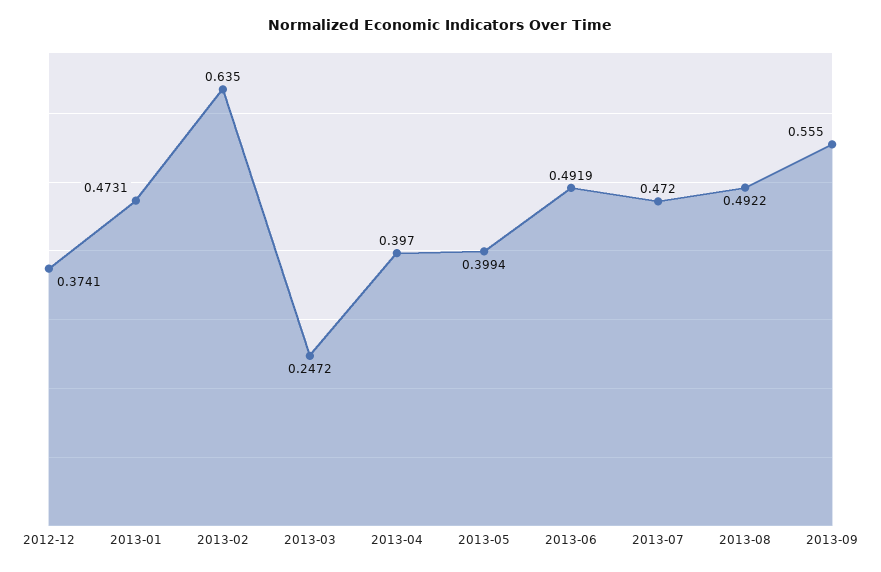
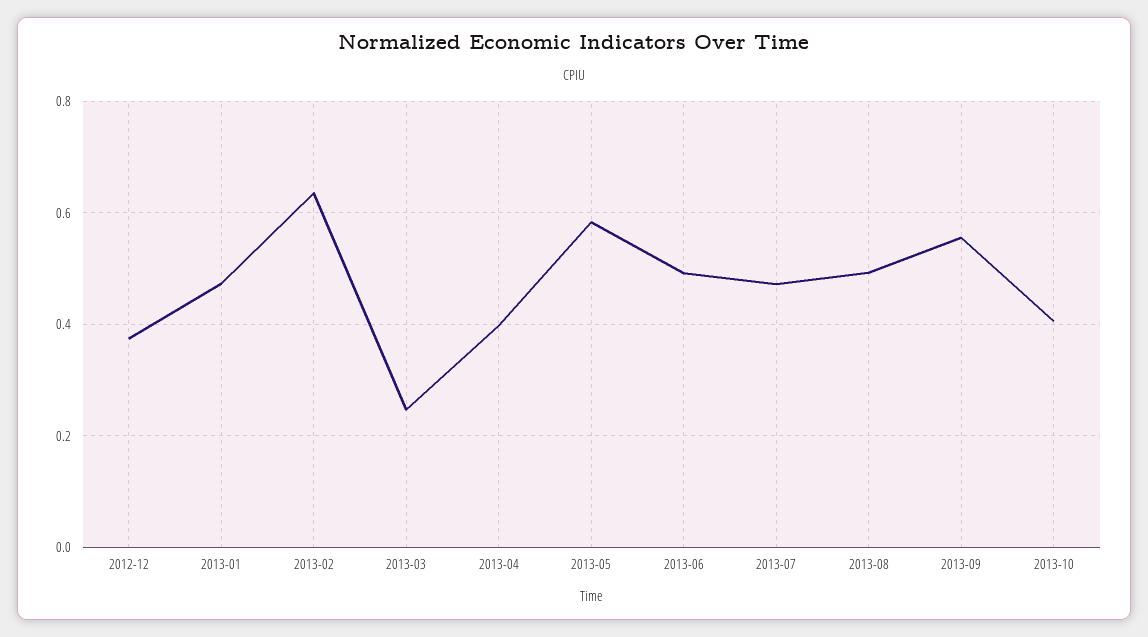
2013-05: 0.3994 -> 0.58
2013-10: none -> 0.4

